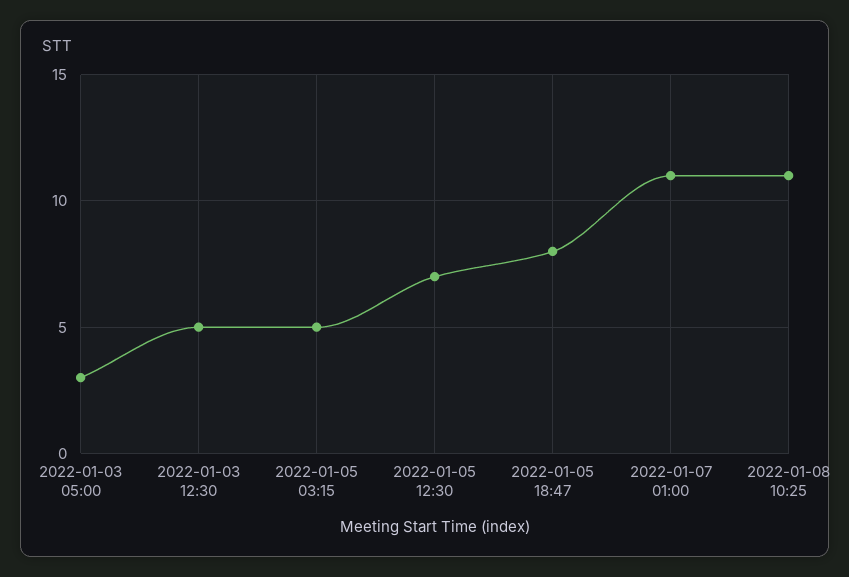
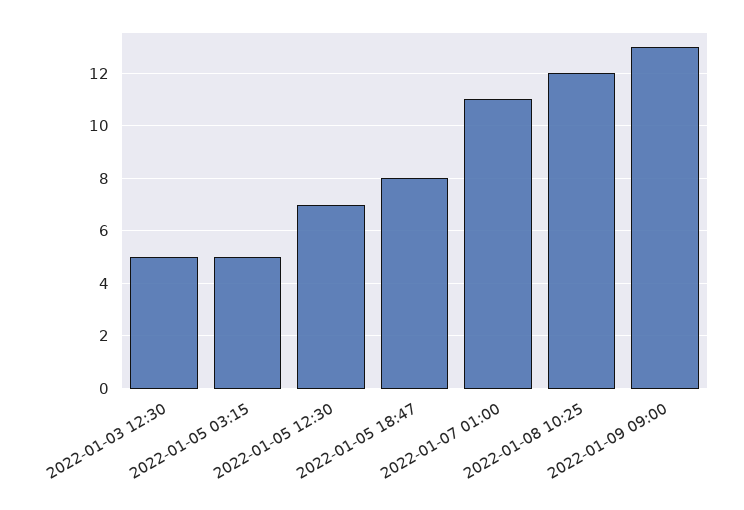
2022-01-03 05:00: 3 -> none
2022-01-08 10:25: 11 -> 12
2022-01-09 09:00: none -> 13

